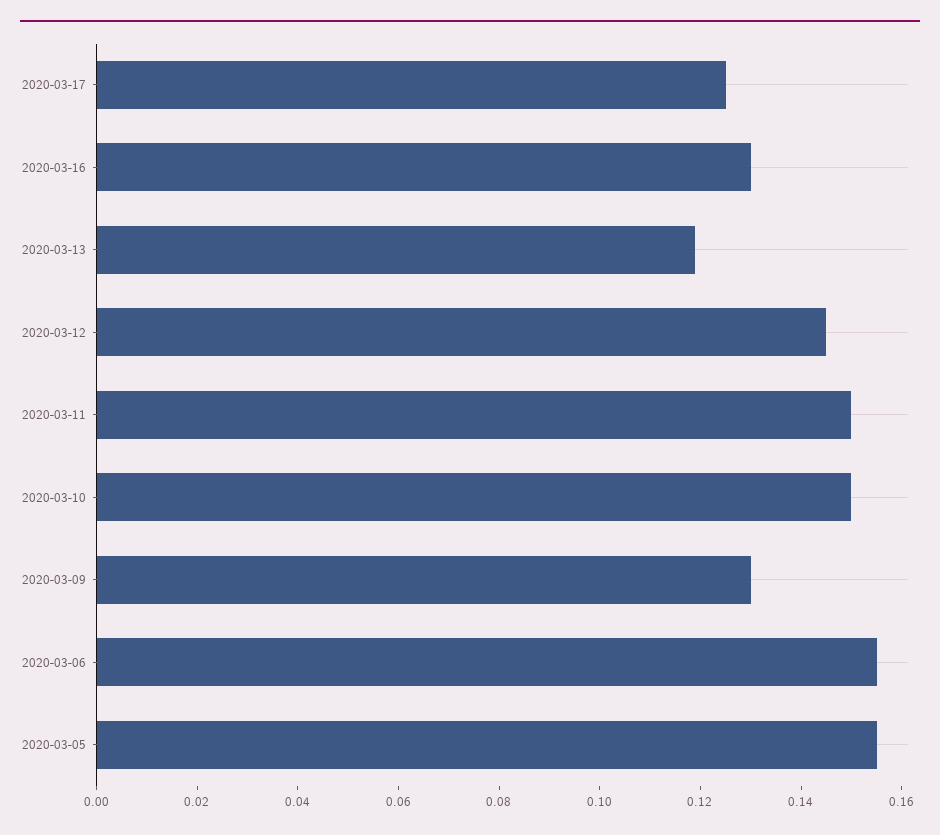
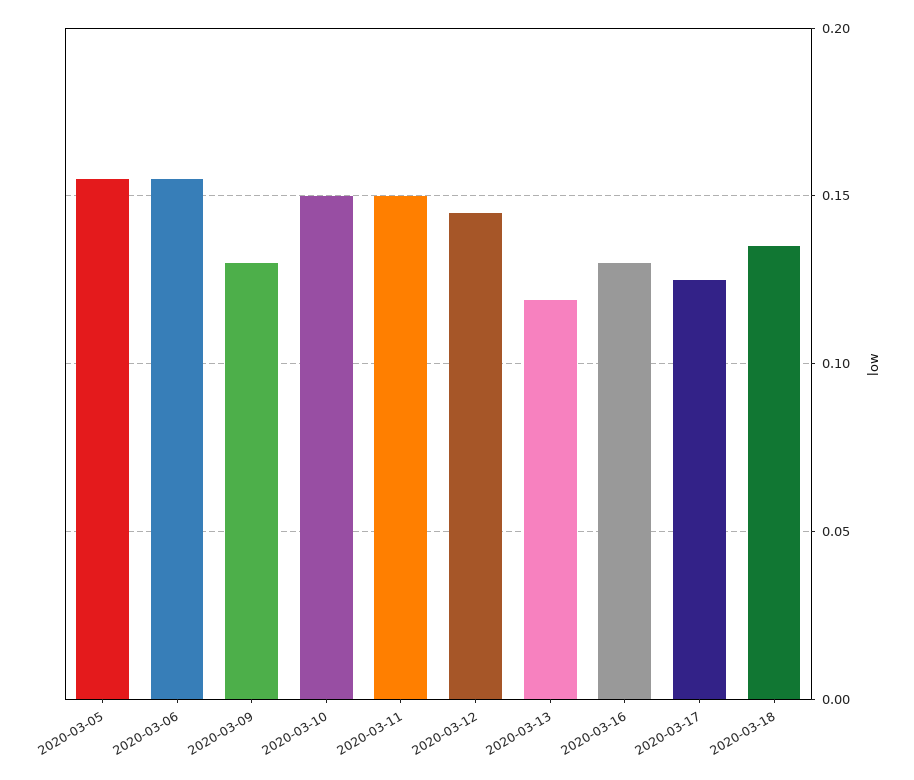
2020-03-18: none -> 0.135

